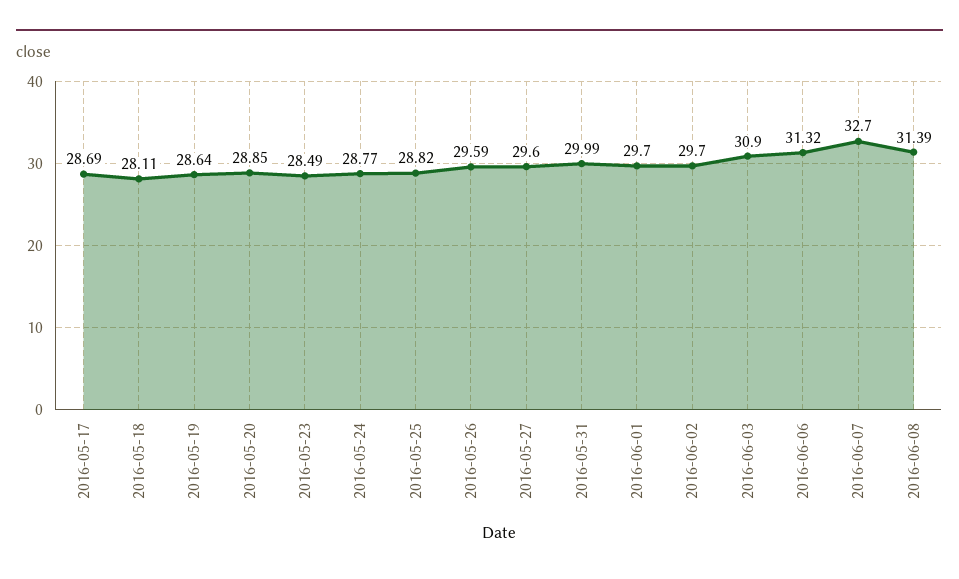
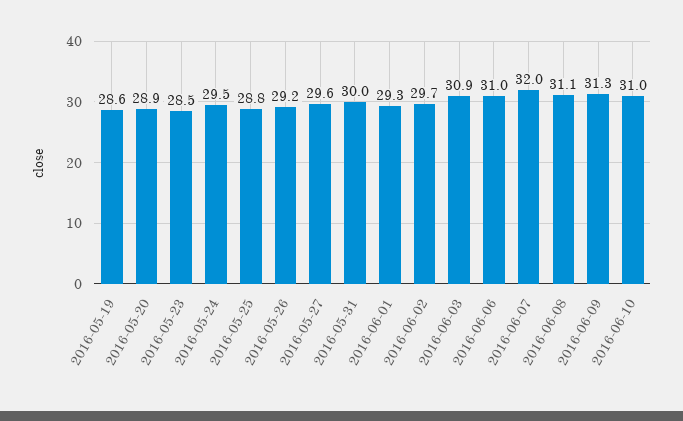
2016-05-17: 28.69 -> none
2016-05-18: 28.11 -> none
2016-05-24: 28.77 -> 29.5
2016-05-26: 29.59 -> 29.2
2016-06-01: 29.7 -> 29.3
2016-06-06: 31.32 -> 31
2016-06-07: 32.7 -> 32
2016-06-08: 31.39 -> 31.1
2016-06-09: none -> 31.3
2016-06-10: none -> 31

